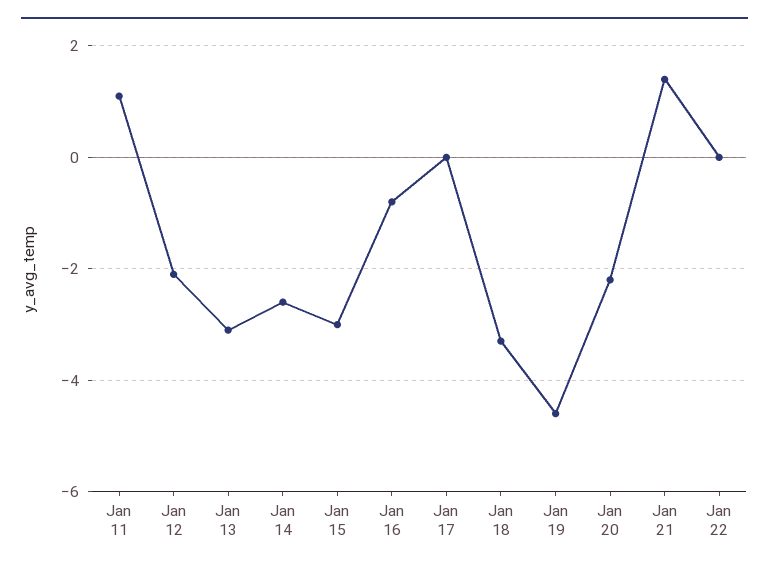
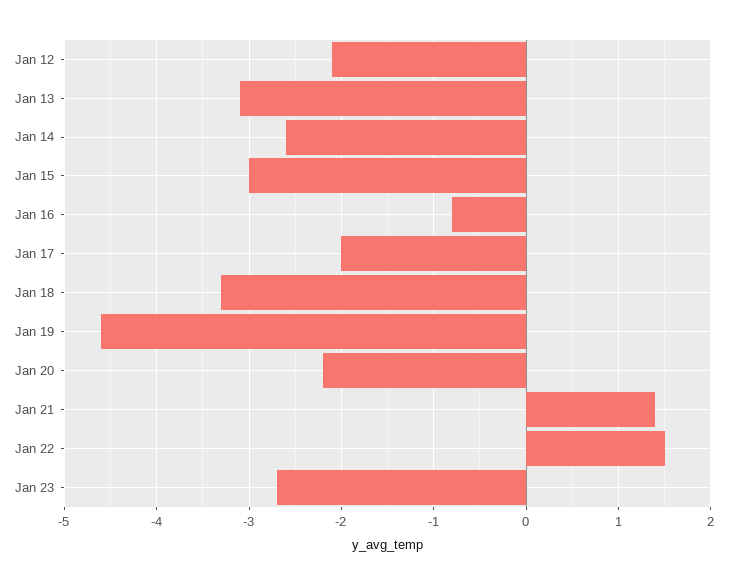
Jan 11: 1 -> none
Jan 17: 0 -> -2
Jan 22: 0 -> 1.5
Jan 23: none -> -2.7

